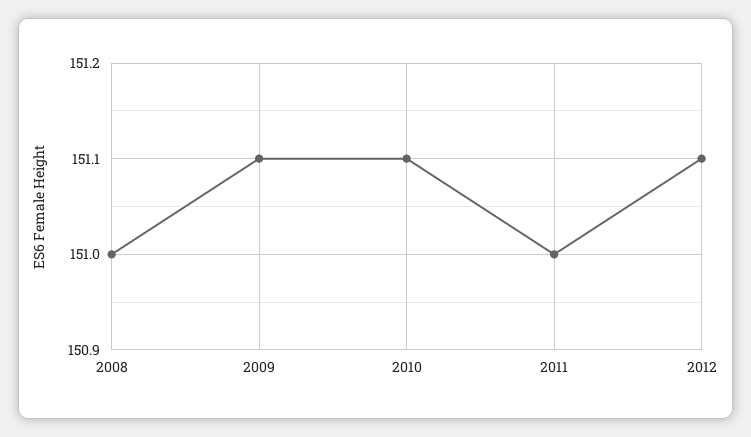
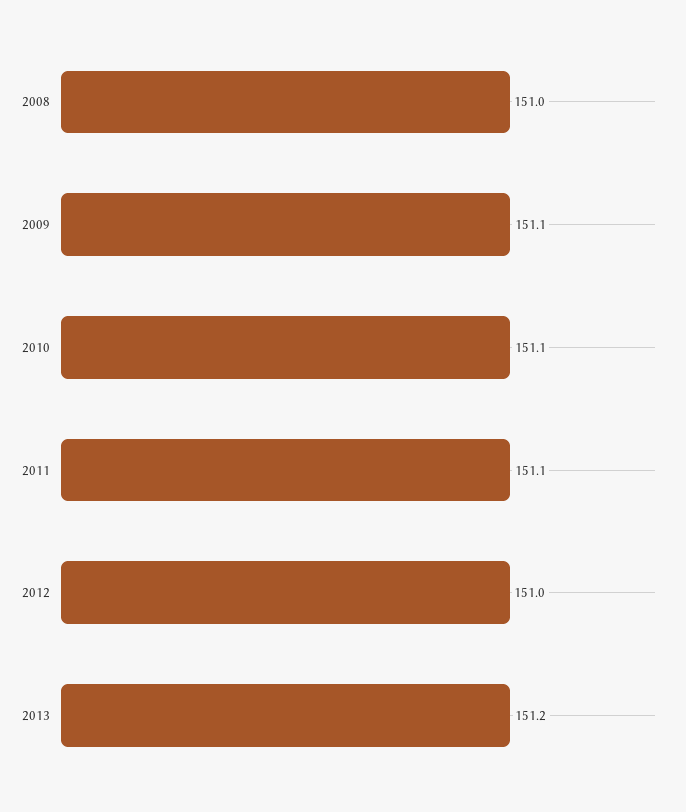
2011: 151 -> 151.1
2012: 151.1 -> 151
2013: none -> 151.2

